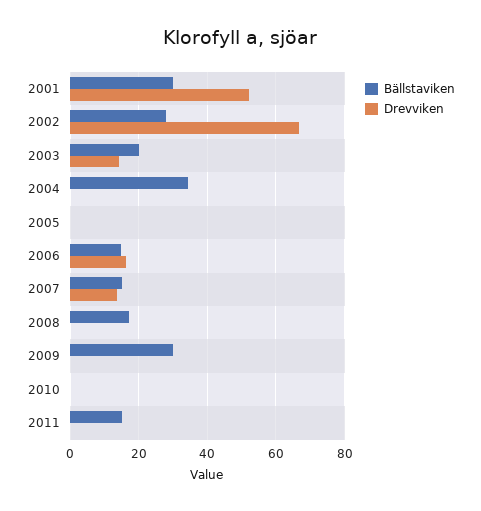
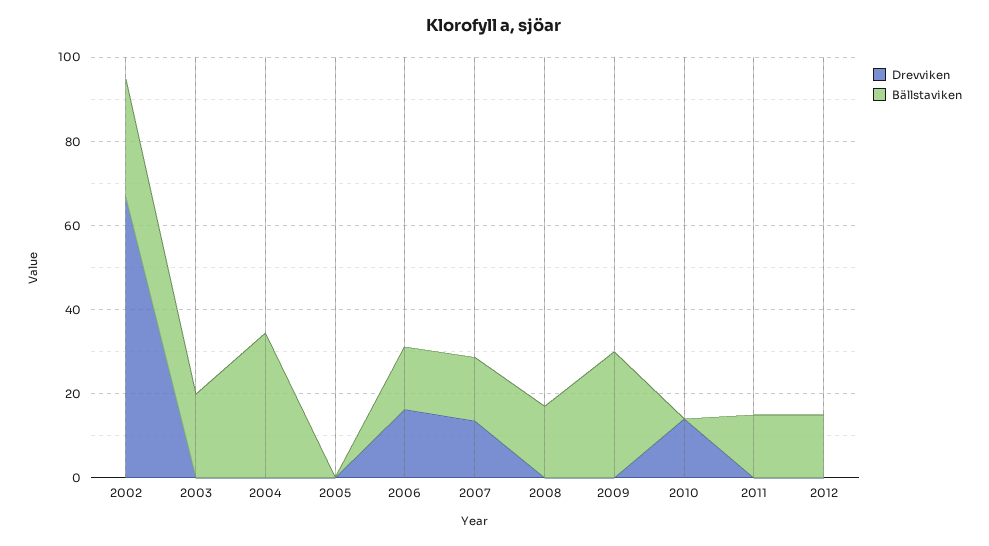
Bällstaviken, 2001: 30 -> none
Drevviken, 2001: 52 -> none
Drevviken, 2003: 14 -> 0
Drevviken, 2010: 0 -> 15
Drevviken, 2012: none -> 0
Bällstaviken, 2012: none -> 15

